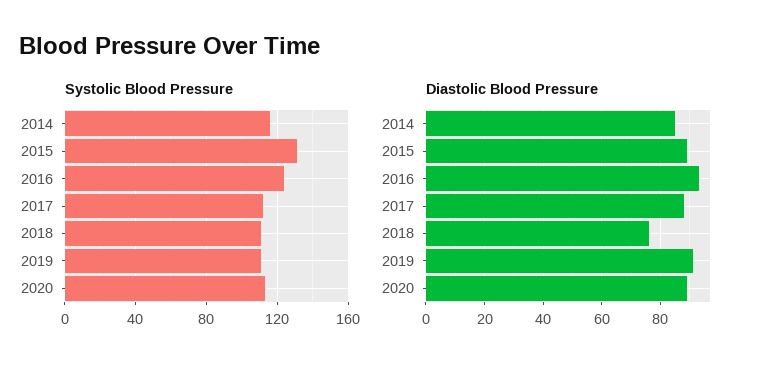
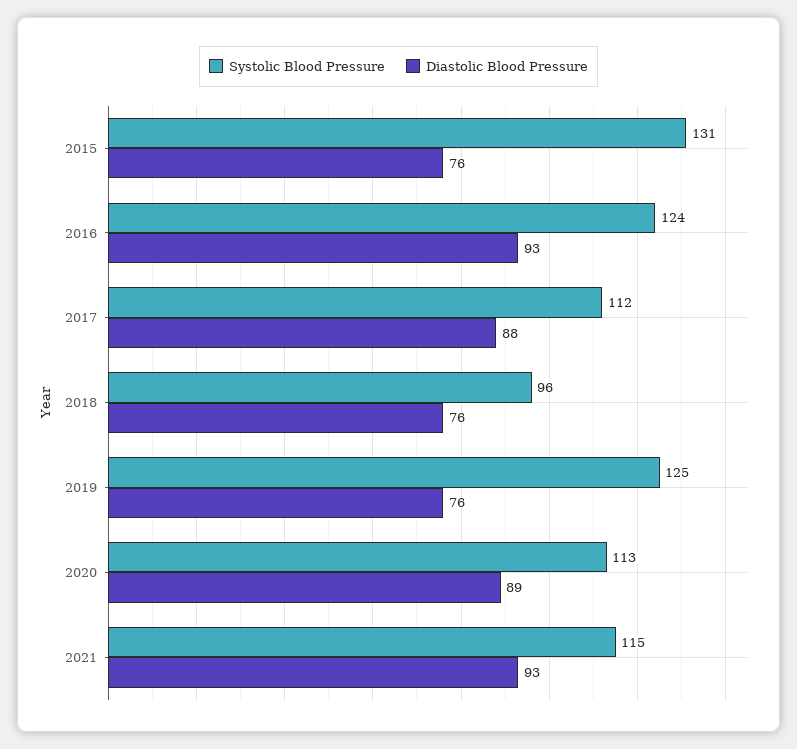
Systolic Blood Pressure, 2014: 115 -> none
Systolic Blood Pressure, 2018: 110 -> 96
Systolic Blood Pressure, 2019: 110 -> 125
Diastolic Blood Pressure, 2014: 85 -> none
Diastolic Blood Pressure, 2015: 90 -> 76
Diastolic Blood Pressure, 2019: 90 -> 76
Systolic Blood Pressure, 2021: none -> 115
Diastolic Blood Pressure, 2021: none -> 93

